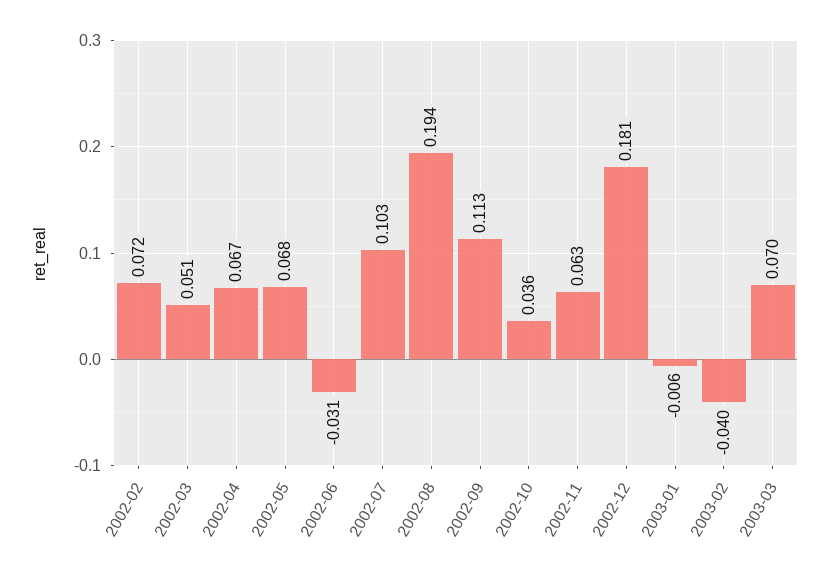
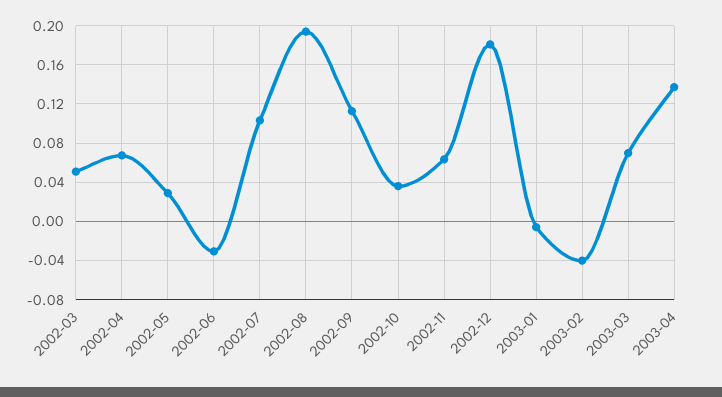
2002-02: 0.072 -> none
2002-05: 0.068 -> 0.03
2003-04: none -> 0.14

